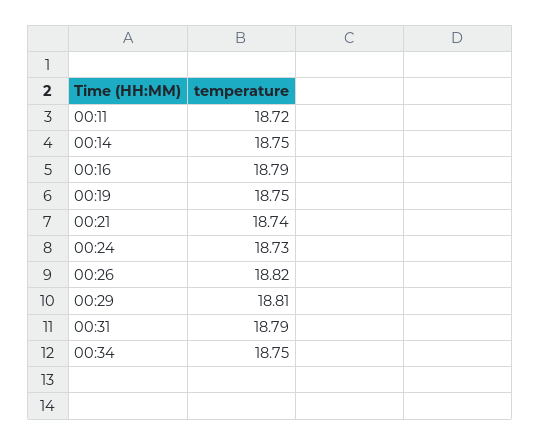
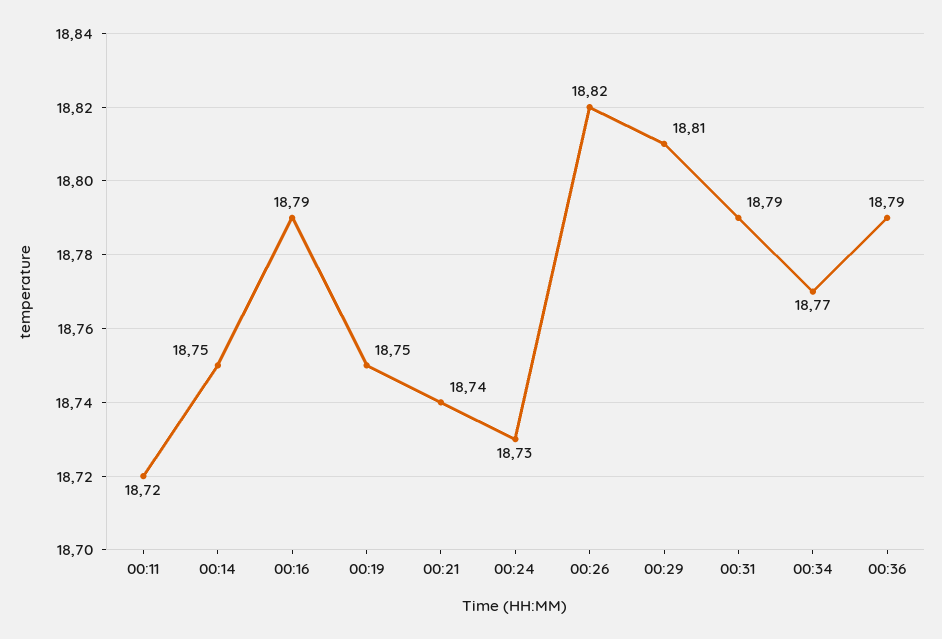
00:34: 18.75 -> 18.77
00:36: none -> 18.79

